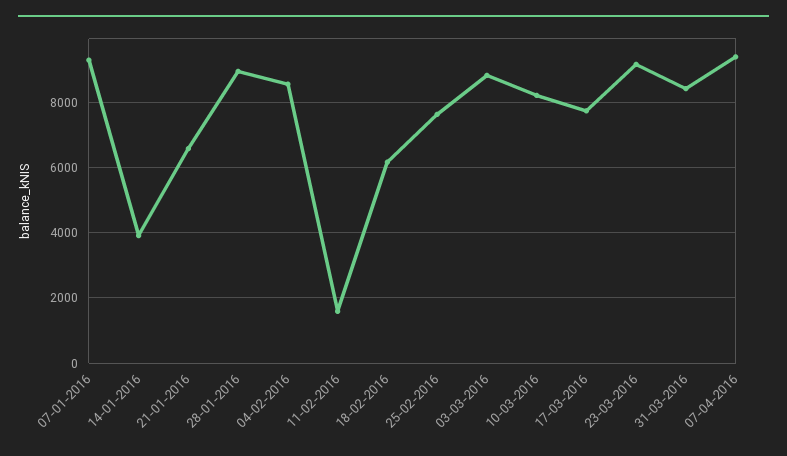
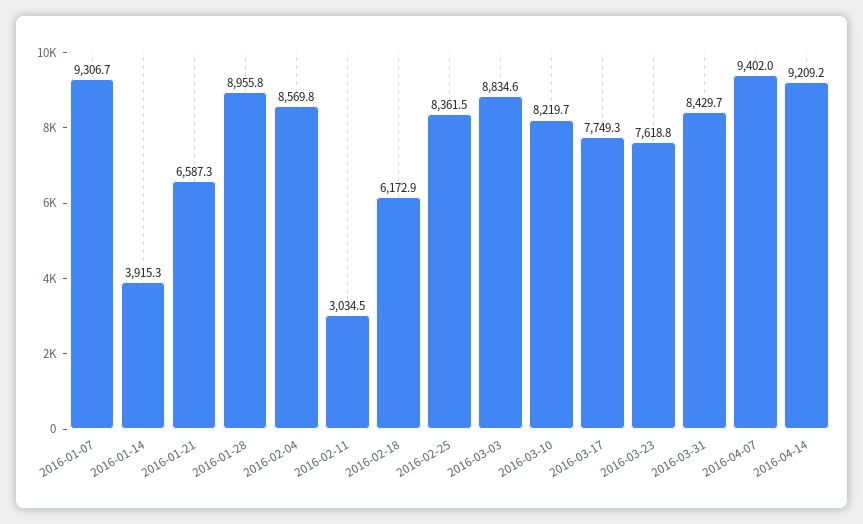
11-02-2016: 1600 -> 3034.5
25-02-2016: 7600 -> 8361.5
23-03-2016: 9200 -> 7618.8
2016-04-14: none -> 9209.2

